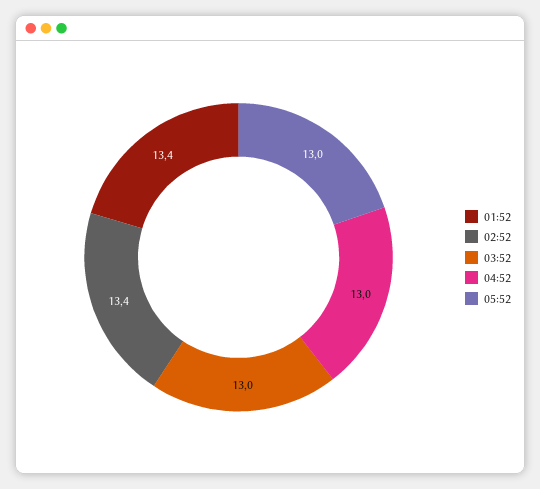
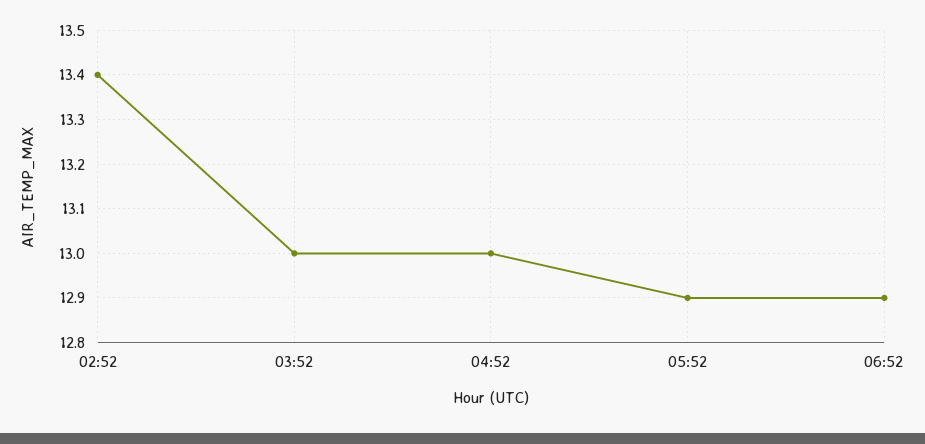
01:52: 13.4 -> none
05:52: 13 -> 12.9
06:52: none -> 12.9

